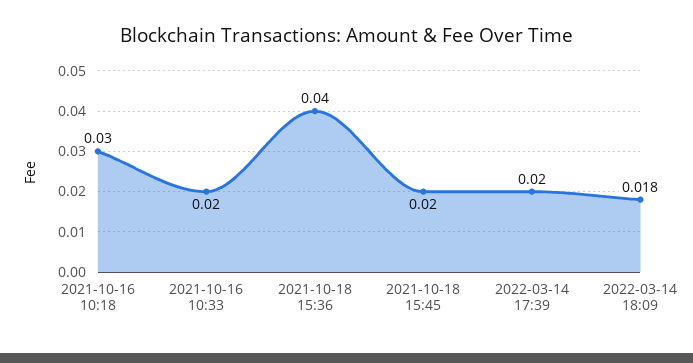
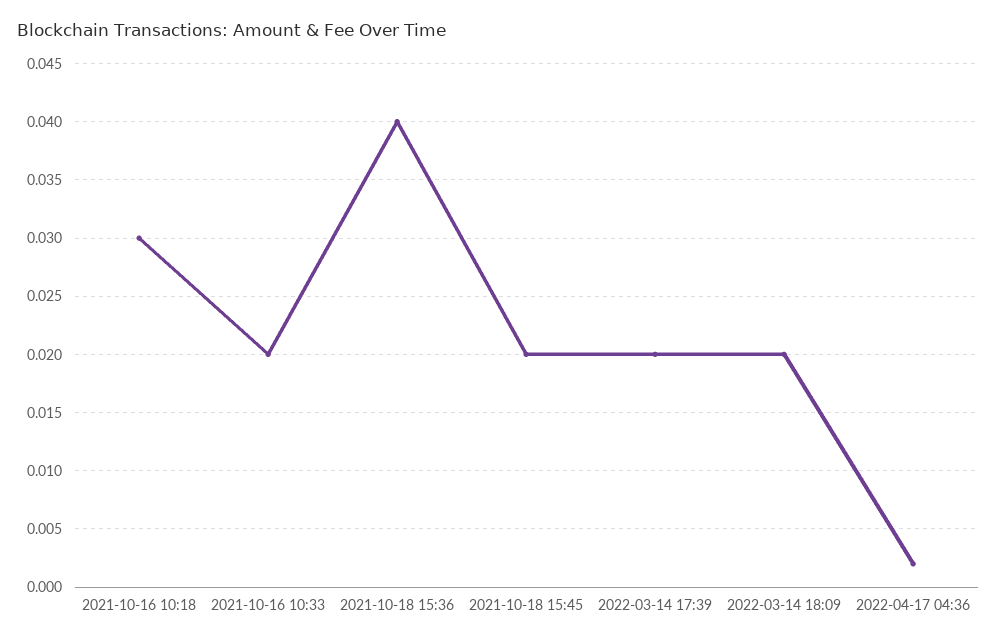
2022-03-14 18:09: 0.018 -> 0.02
2022-04-17 04:36: none -> 0.002

